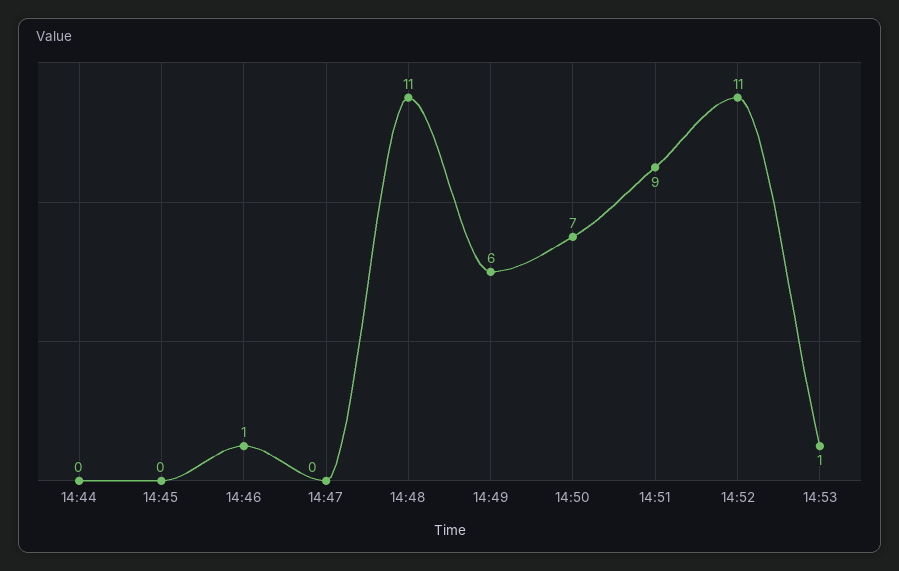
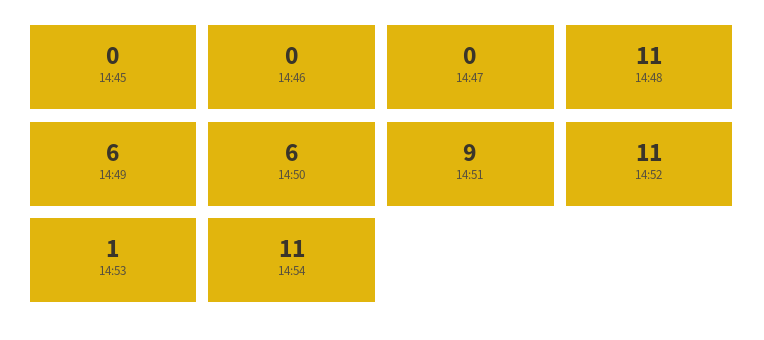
14:44: 0 -> none
14:46: 1 -> 0
14:50: 7 -> 6
14:54: none -> 11

